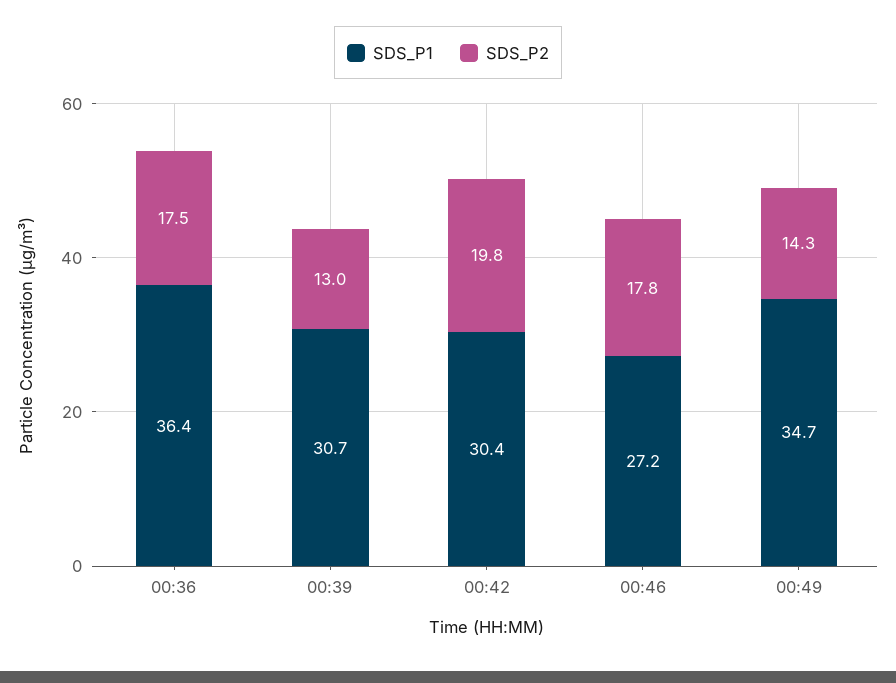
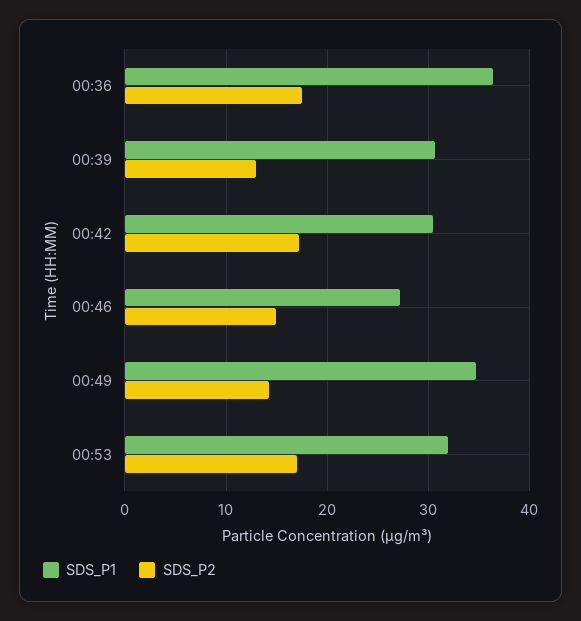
SDS_P2, 00:42: 19.8 -> 17
SDS_P2, 00:46: 17.8 -> 15
SDS_P1, 00:53: none -> 32
SDS_P2, 00:53: none -> 17

